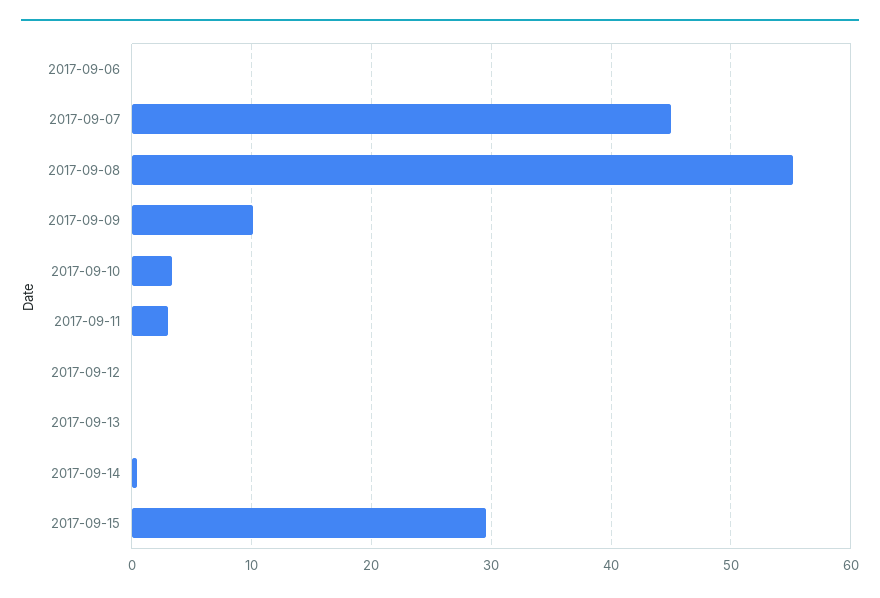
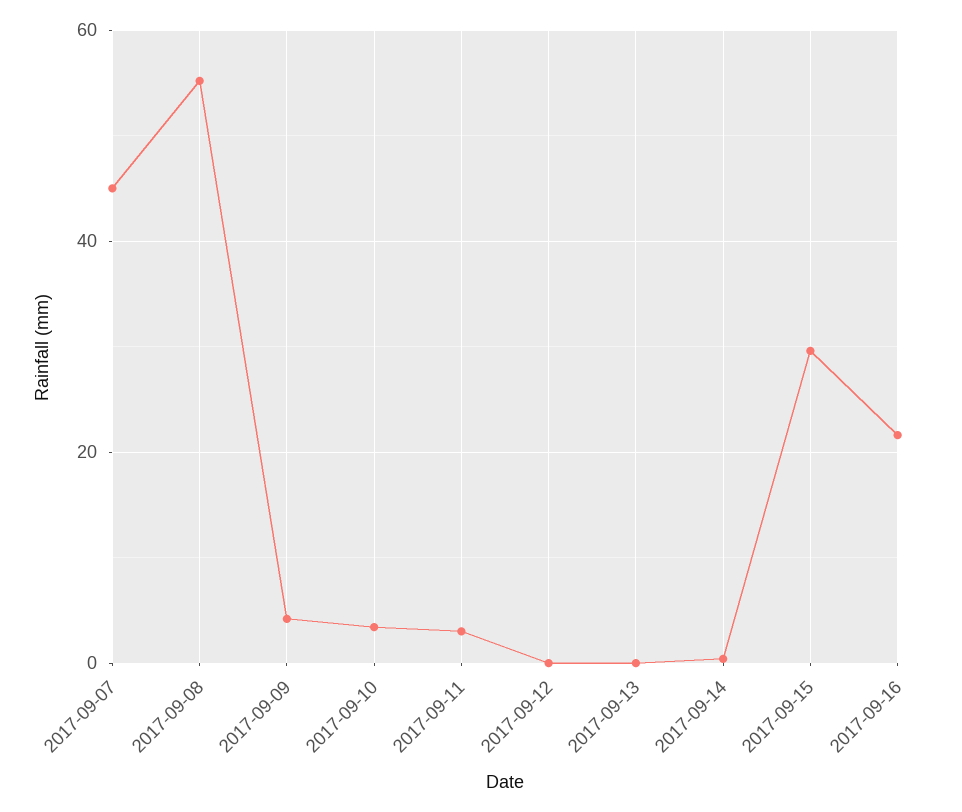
2017-09-06: 0 -> none
2017-09-09: 10 -> 4
2017-09-16: none -> 22

